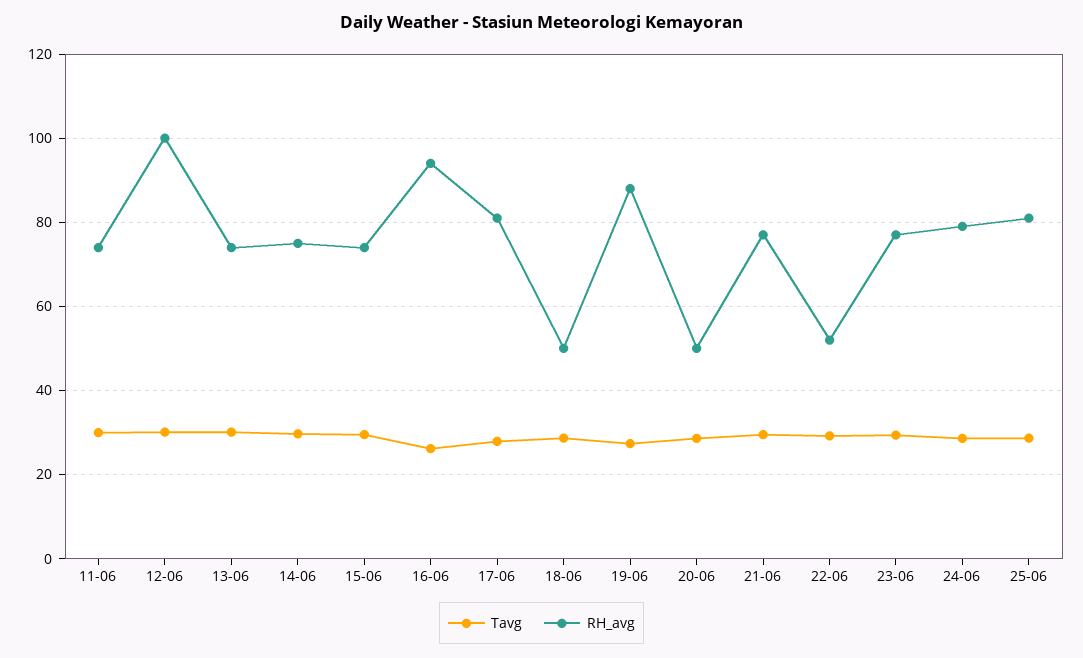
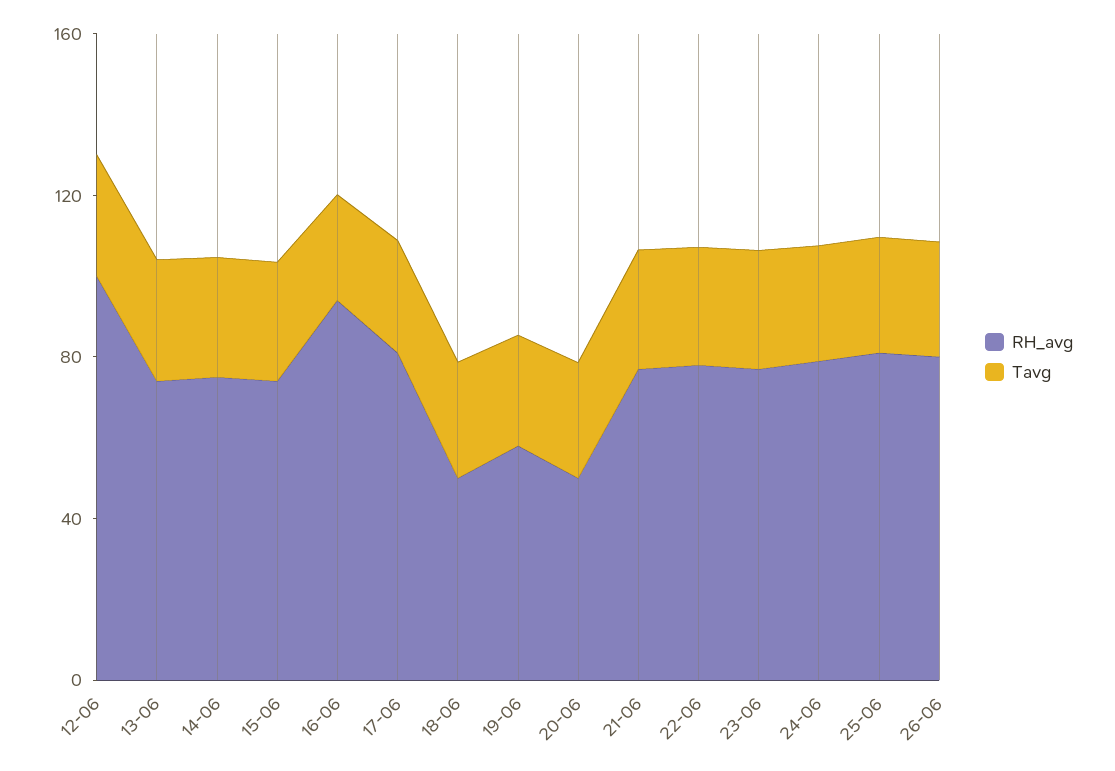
Tavg, 11-06: 30 -> none
RH_avg, 11-06: 74 -> none
RH_avg, 19-06: 88 -> 60
RH_avg, 22-06: 52 -> 80
RH_avg, 26-06: none -> 80
Tavg, 26-06: none -> 30

